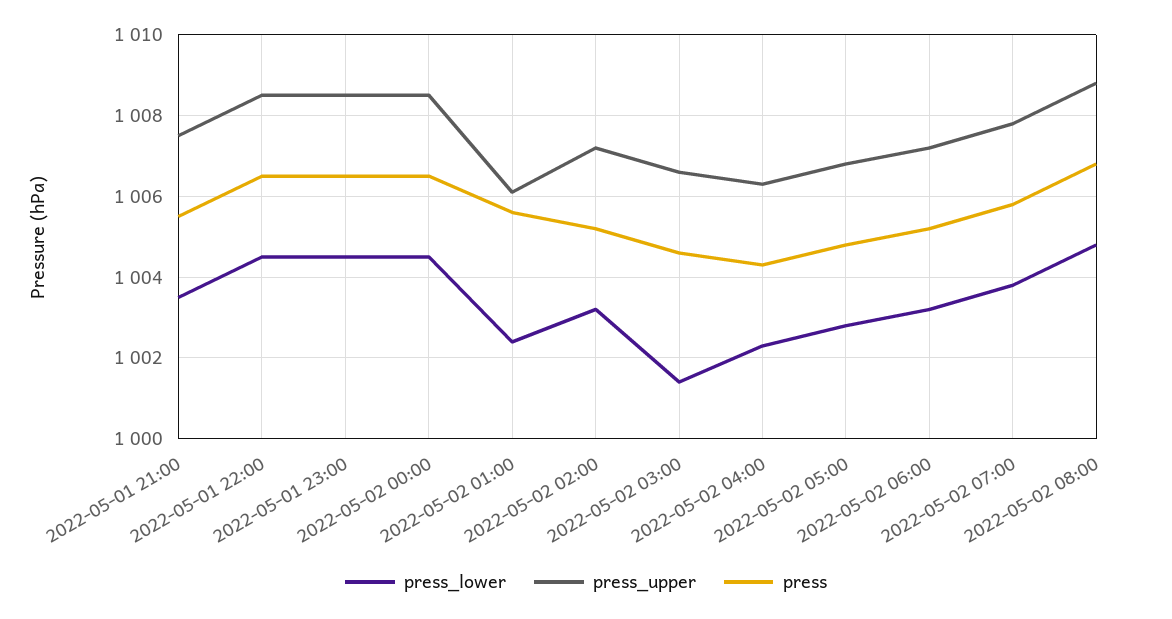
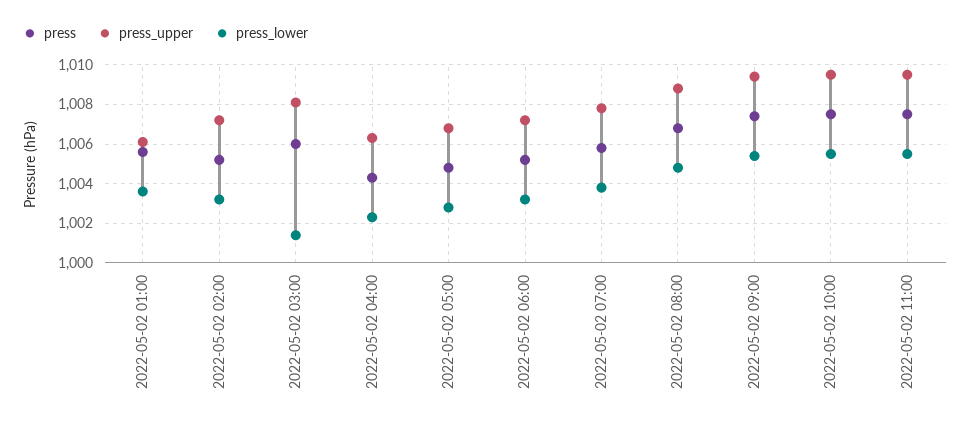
press_lower, 2022-05-01 21:00: 1003.5 -> none
press_upper, 2022-05-01 21:00: 1007.5 -> none
press, 2022-05-01 21:00: 1005.5 -> none
press_lower, 2022-05-01 22:00: 1004.5 -> none
press_upper, 2022-05-01 22:00: 1008.5 -> none
press, 2022-05-01 22:00: 1006.5 -> none
press_lower, 2022-05-01 23:00: 1004.5 -> none
press_upper, 2022-05-01 23:00: 1008.5 -> none
press, 2022-05-01 23:00: 1006.5 -> none
press_lower, 2022-05-02 00:00: 1004.5 -> none
press_upper, 2022-05-02 00:00: 1008.5 -> none
press, 2022-05-02 00:00: 1006.5 -> none
press_lower, 2022-05-02 01:00: 1002.5 -> 1003.5
press_upper, 2022-05-02 03:00: 1006.5 -> 1008
press, 2022-05-02 03:00: 1004.5 -> 1006
press, 2022-05-02 09:00: none -> 1007.5
press_upper, 2022-05-02 09:00: none -> 1009.5
press_lower, 2022-05-02 09:00: none -> 1005.5
press, 2022-05-02 10:00: none -> 1007.5
press_upper, 2022-05-02 10:00: none -> 1009.5
press_lower, 2022-05-02 10:00: none -> 1005.5
press, 2022-05-02 11:00: none -> 1007.5
press_upper, 2022-05-02 11:00: none -> 1009.5
press_lower, 2022-05-02 11:00: none -> 1005.5

